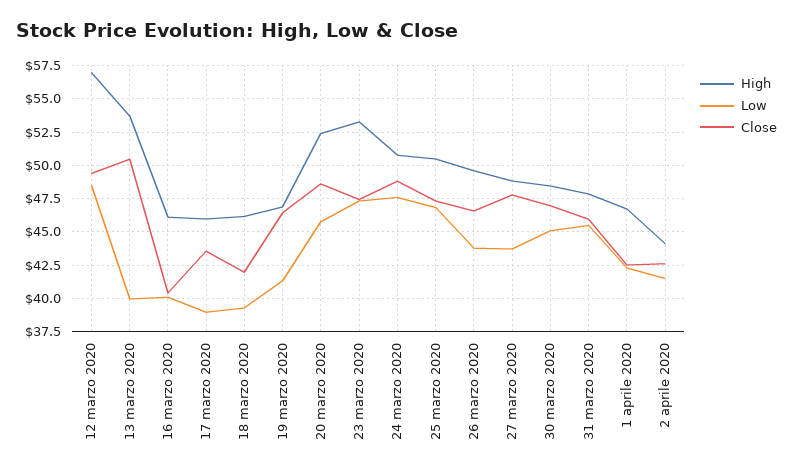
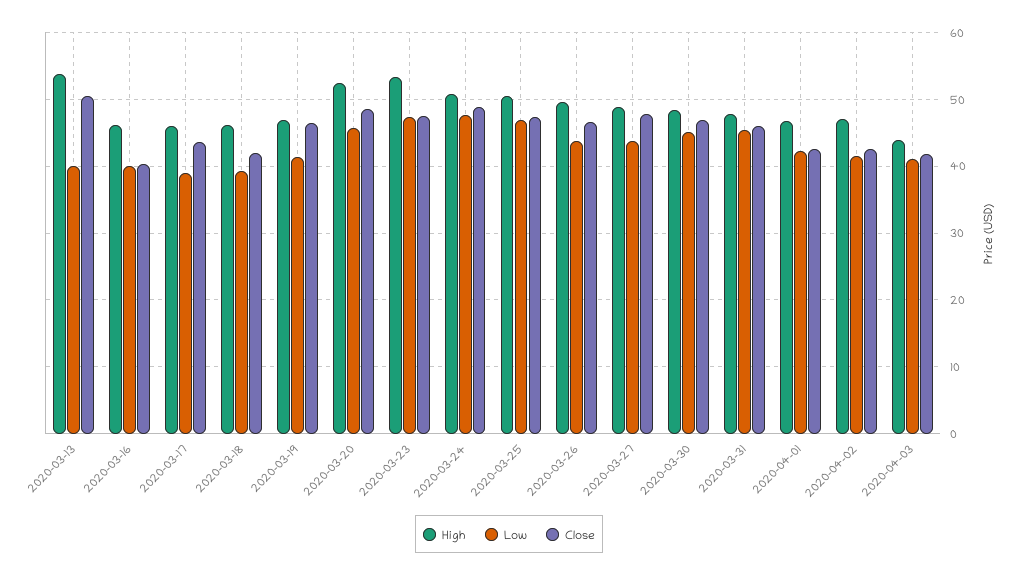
High, 12 marzo 2020: 57 -> none
Low, 12 marzo 2020: 48.5 -> none
Close, 12 marzo 2020: 49.5 -> none
High, 2 aprile 2020: 44 -> 47
High, 2020-04-03: none -> 44
Low, 2020-04-03: none -> 41
Close, 2020-04-03: none -> 42

